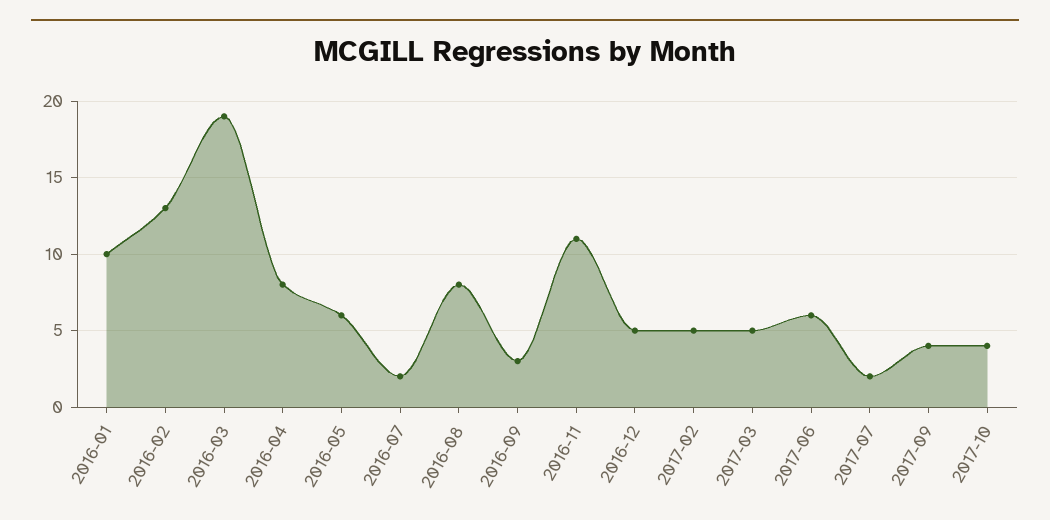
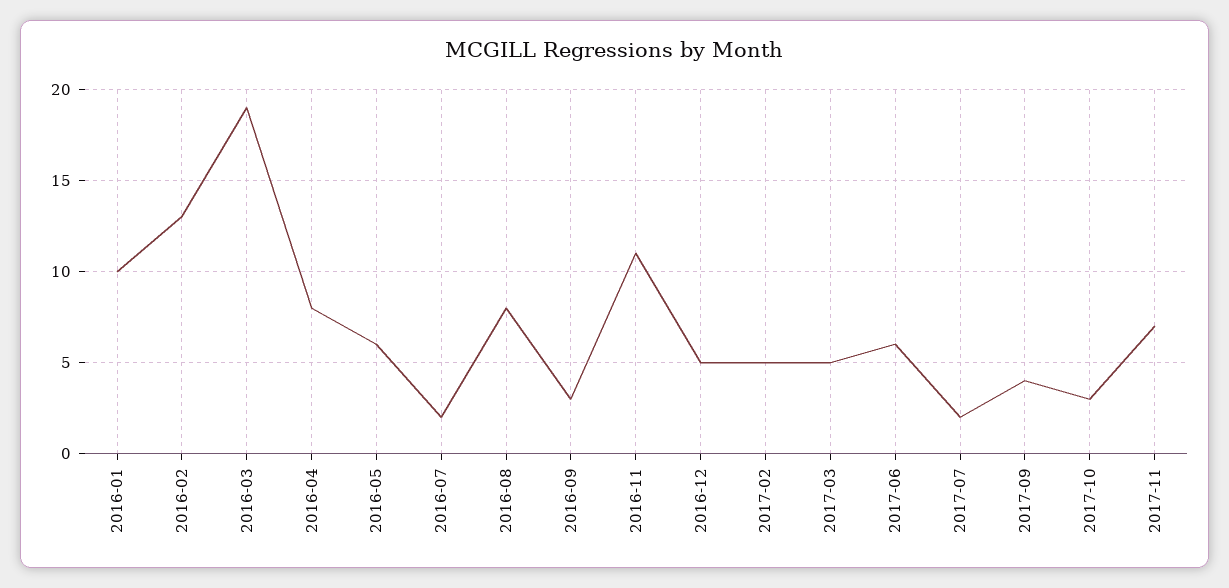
2017-10: 4 -> 3
2017-11: none -> 7

